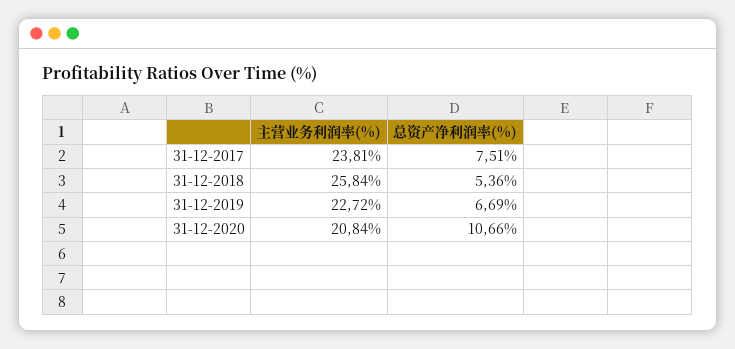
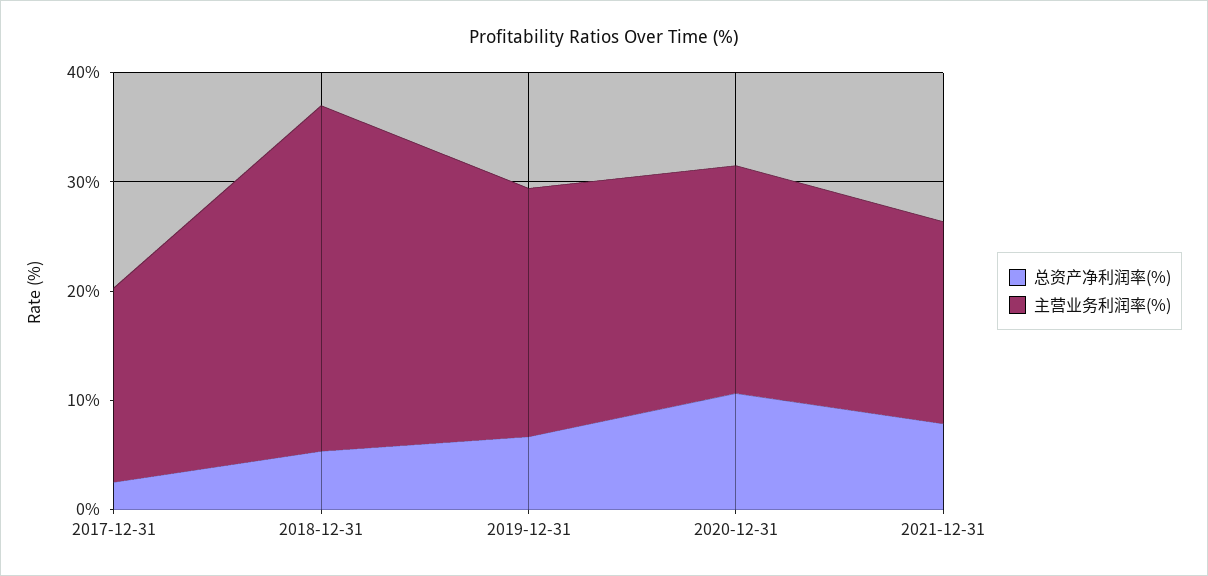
主营业务利润率(%), 31-12-2017: 23.81 -> 18
总资产净利润率(%), 31-12-2017: 7.51 -> 2
主营业务利润率(%), 31-12-2018: 25.84 -> 32
总资产净利润率(%), 2021-12-31: none -> 8
主营业务利润率(%), 2021-12-31: none -> 18

